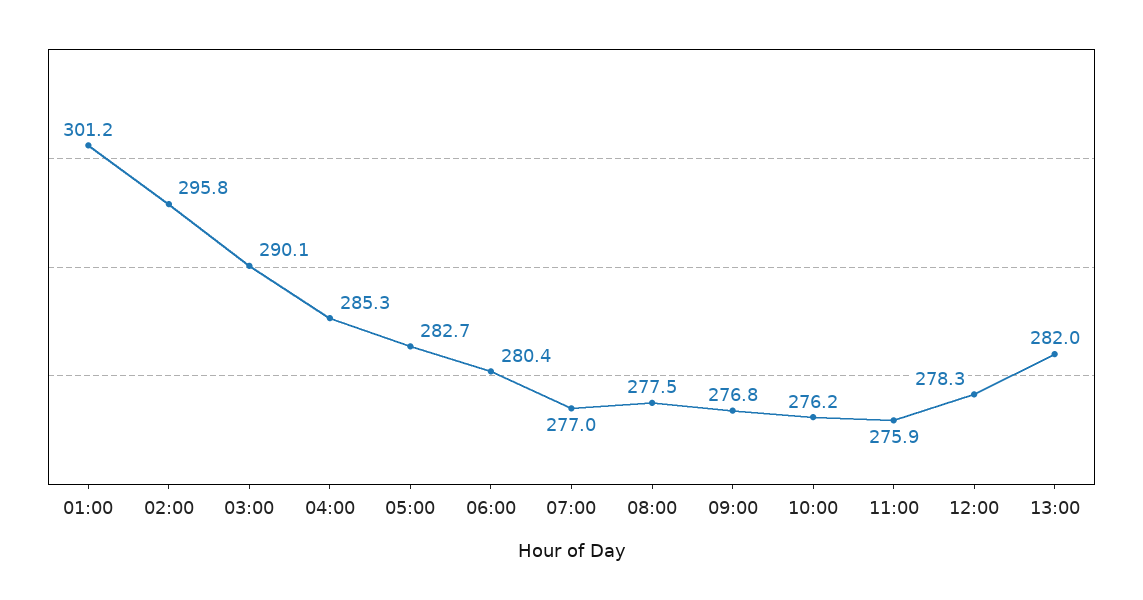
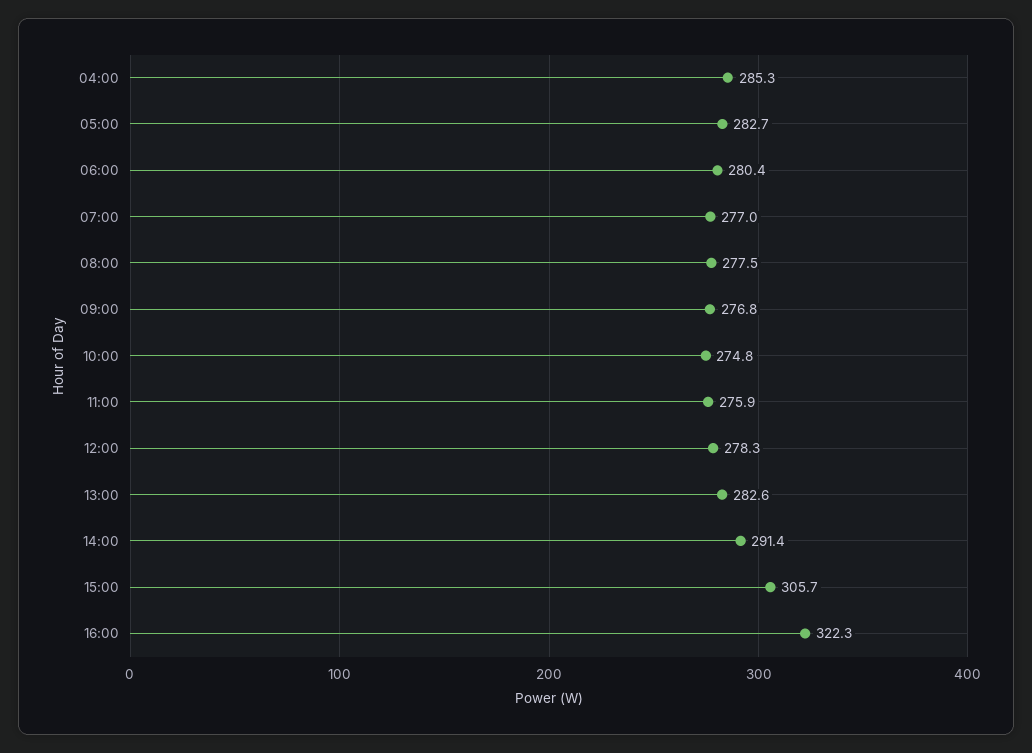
01:00: 301.2 -> none
02:00: 295.8 -> none
03:00: 290.1 -> none
10:00: 276.2 -> 274.8
13:00: 282 -> 282.6
14:00: none -> 291.4
15:00: none -> 305.7
16:00: none -> 322.3

